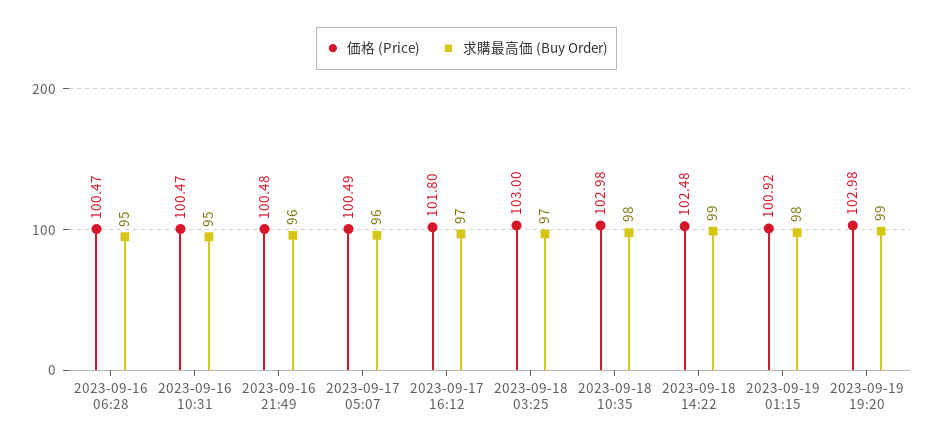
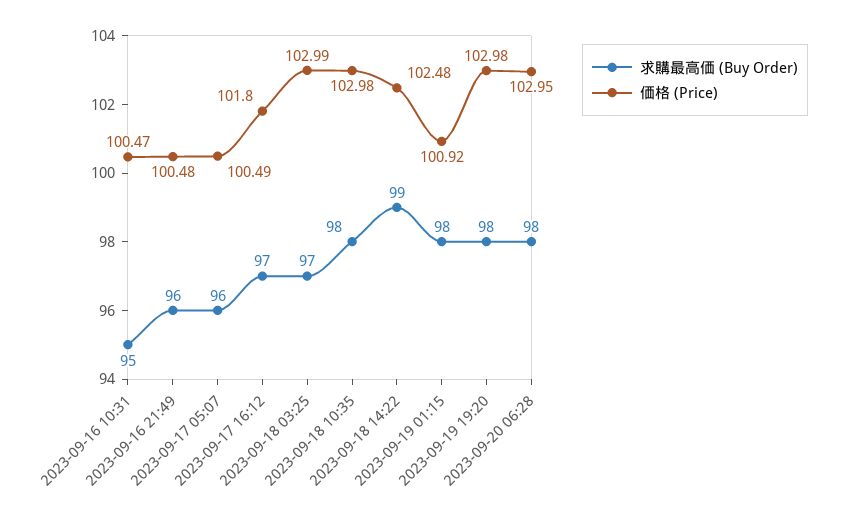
価格 (Price), 2023-09-16 06:28: 100.47 -> none
求購最高価 (Buy Order), 2023-09-16 06:28: 95 -> none
価格 (Price), 2023-09-18 03:25: 103 -> 102.99
求購最高価 (Buy Order), 2023-09-19 19:20: 99 -> 98
求購最高価 (Buy Order), 2023-09-20 06:28: none -> 98
価格 (Price), 2023-09-20 06:28: none -> 102.95

